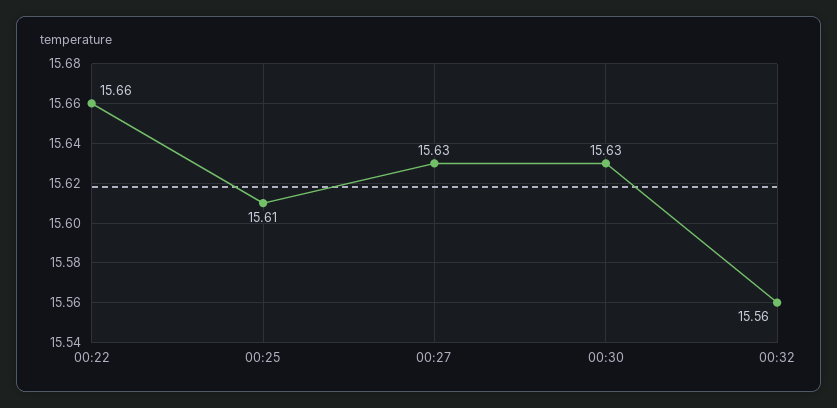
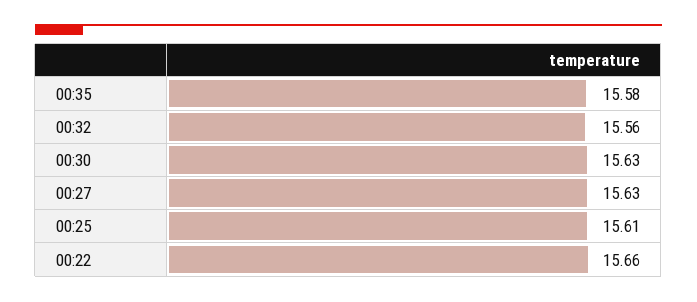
00:35: none -> 15.58

